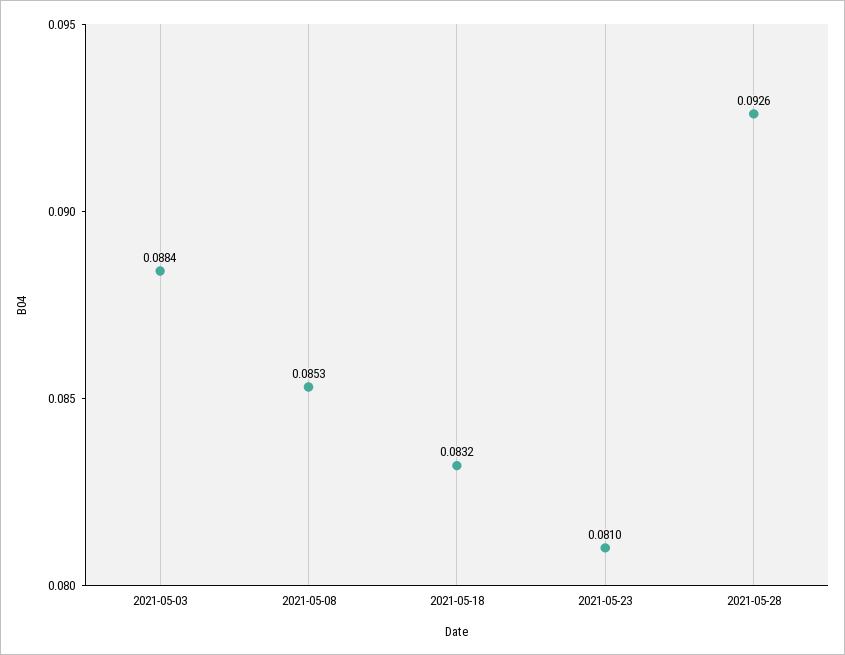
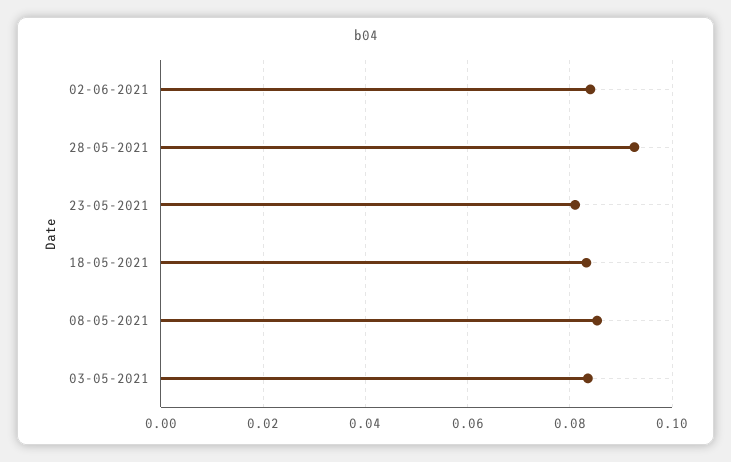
2021-05-03: 0.0884 -> 0.084
02-06-2021: none -> 0.084

